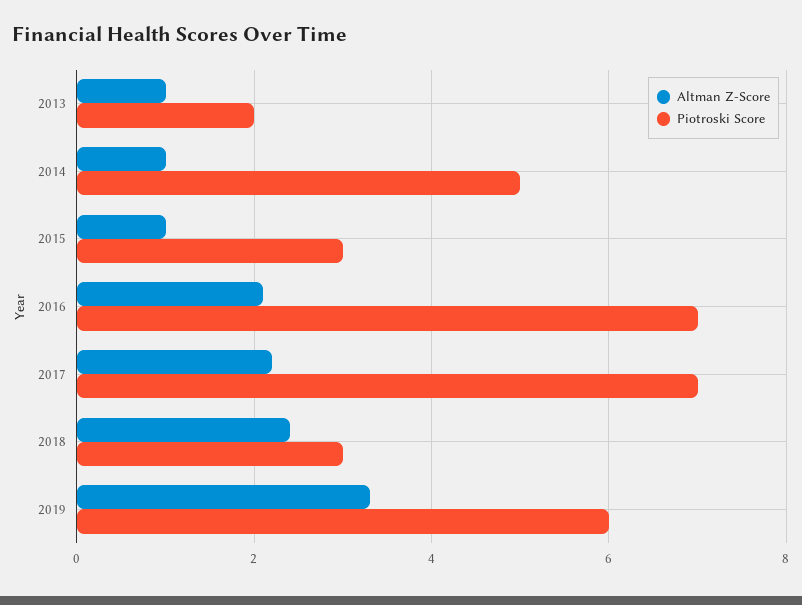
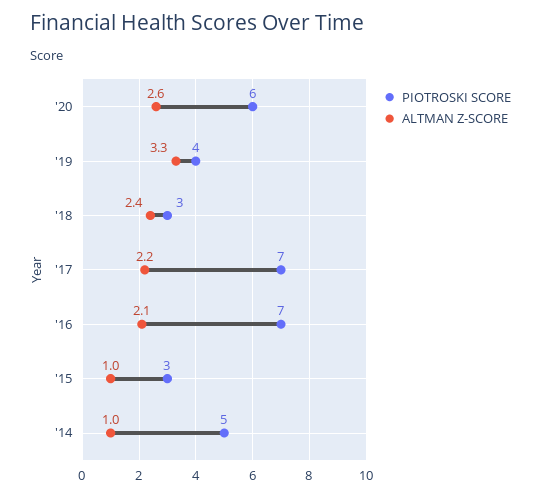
Altman Z-Score, 2013: 1 -> none
Piotroski Score, 2013: 2 -> none
Piotroski Score, 2019: 6 -> 4
Piotroski Score, '20: none -> 6
Altman Z-Score, '20: none -> 2.6

